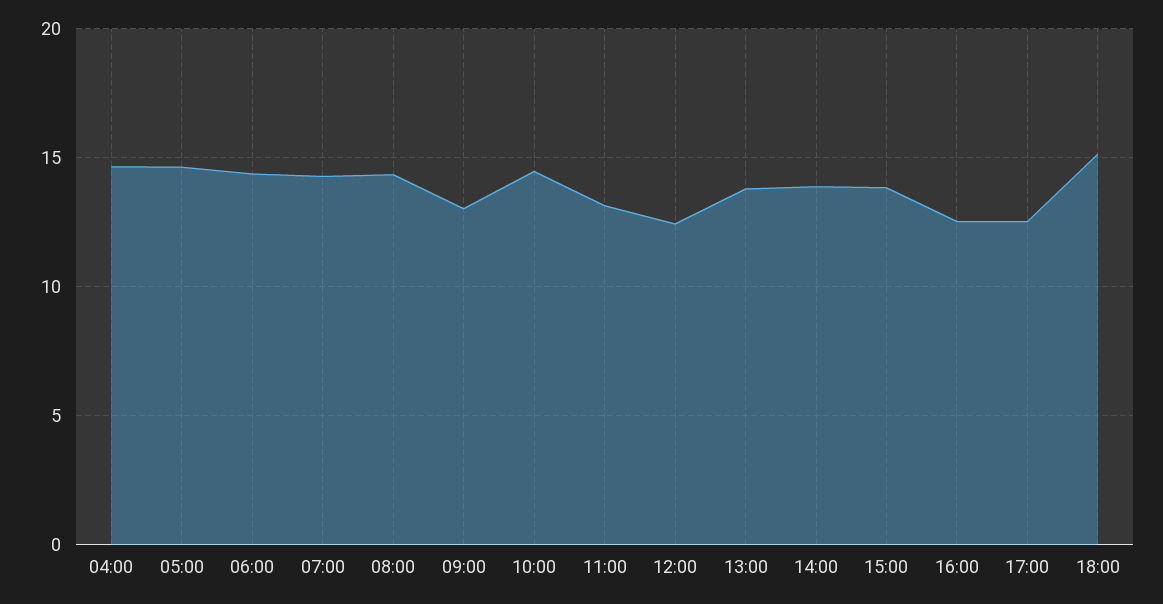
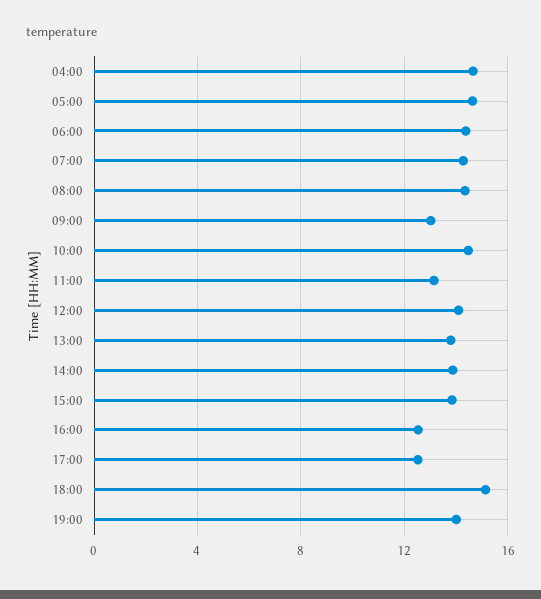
12:00: 12.5 -> 14
19:00: none -> 14

